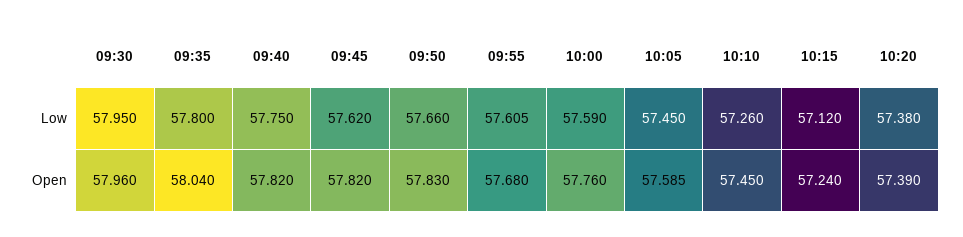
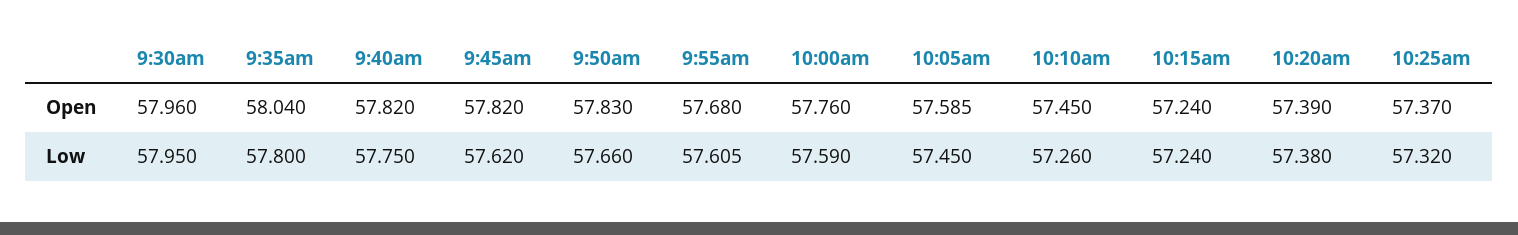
10:15, Low: 57.12 -> 57.24
10:25am, Open: none -> 57.37
10:25am, Low: none -> 57.32

